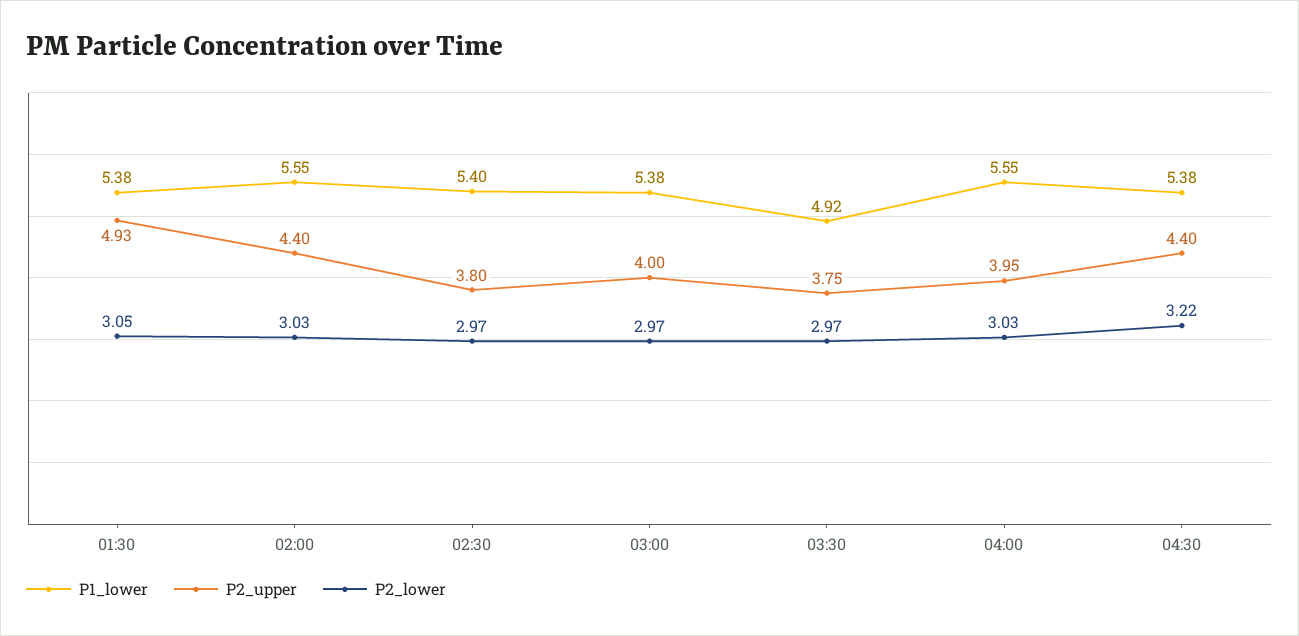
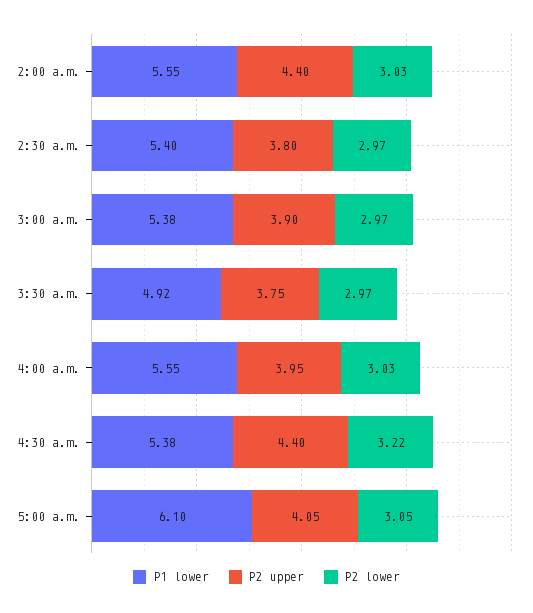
P1_lower, 01:30: 5.38 -> none
P2_upper, 01:30: 4.93 -> none
P2_lower, 01:30: 3.05 -> none
P2_upper, 03:00: 4 -> 3.9
P1_lower, 5:00 a.m.: none -> 6.1
P2_upper, 5:00 a.m.: none -> 4.05
P2_lower, 5:00 a.m.: none -> 3.05

